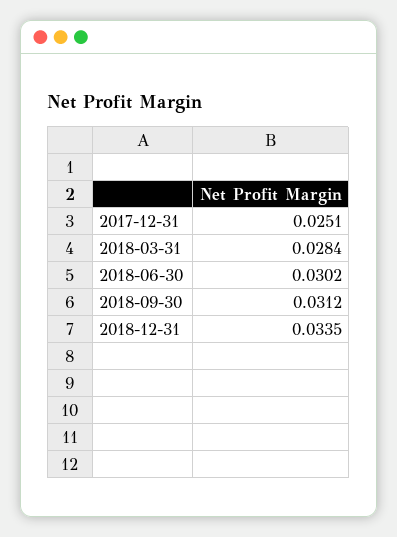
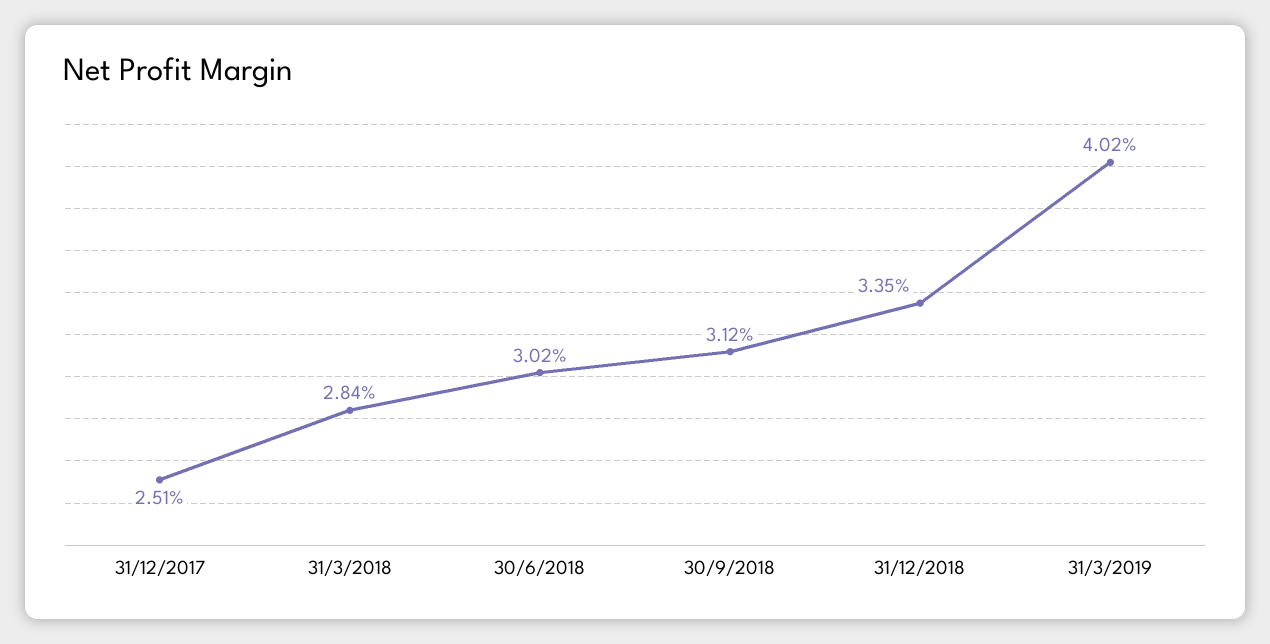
31/3/2019: none -> 0.0402

